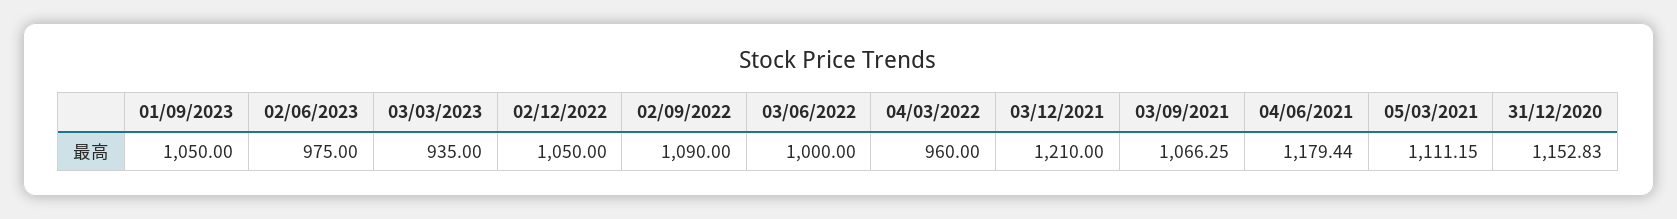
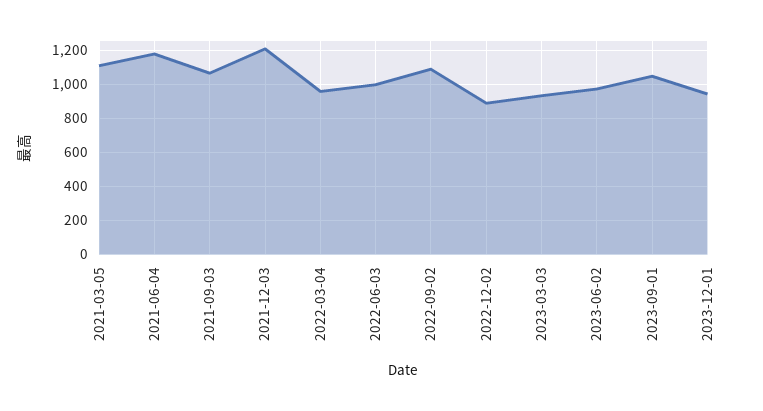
02/12/2022: 1050 -> 900
31/12/2020: 1152.83 -> none
2023-12-01: none -> 950

